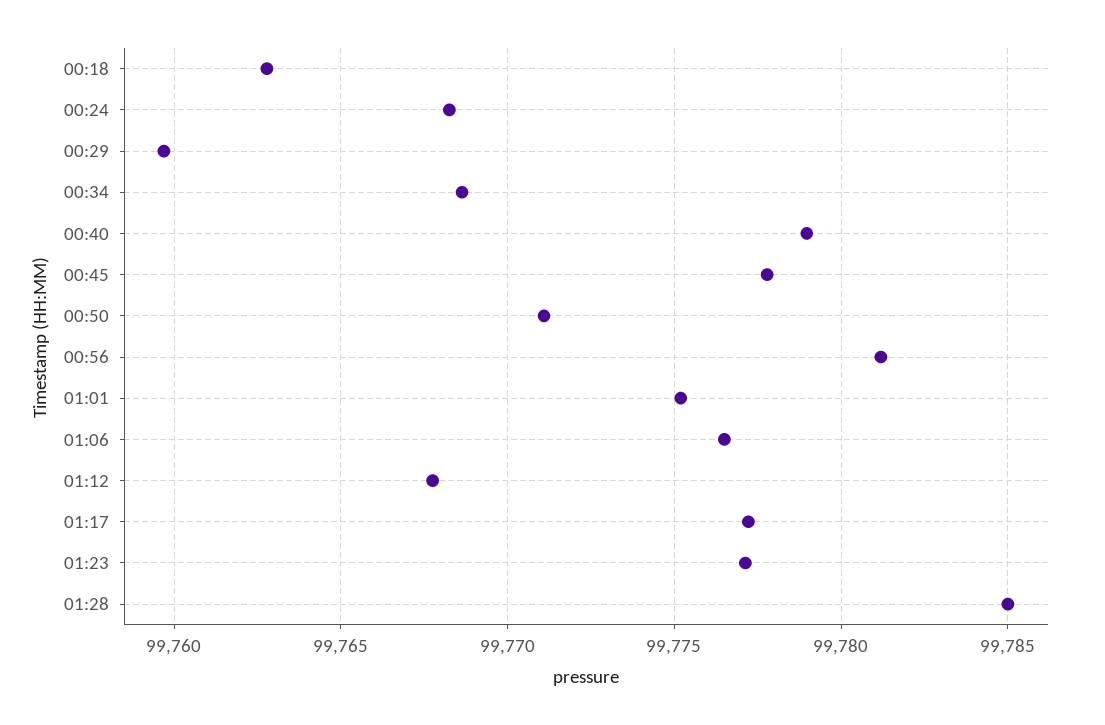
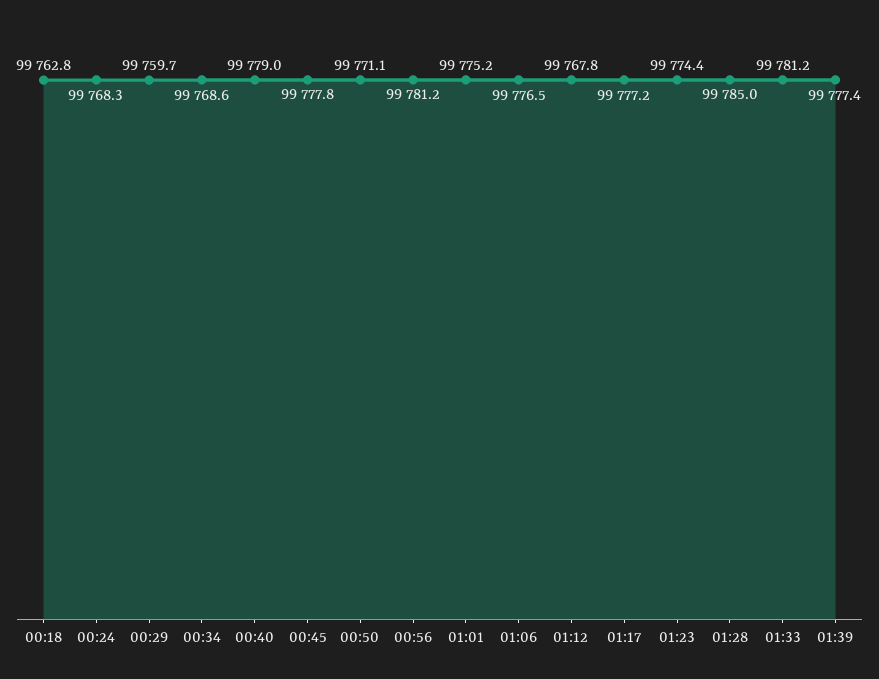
01:23: 99777 -> 99774.4
01:33: none -> 99781.2
01:39: none -> 99777.4

